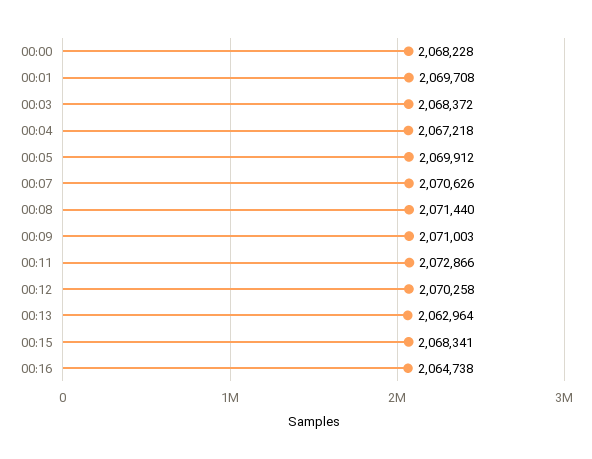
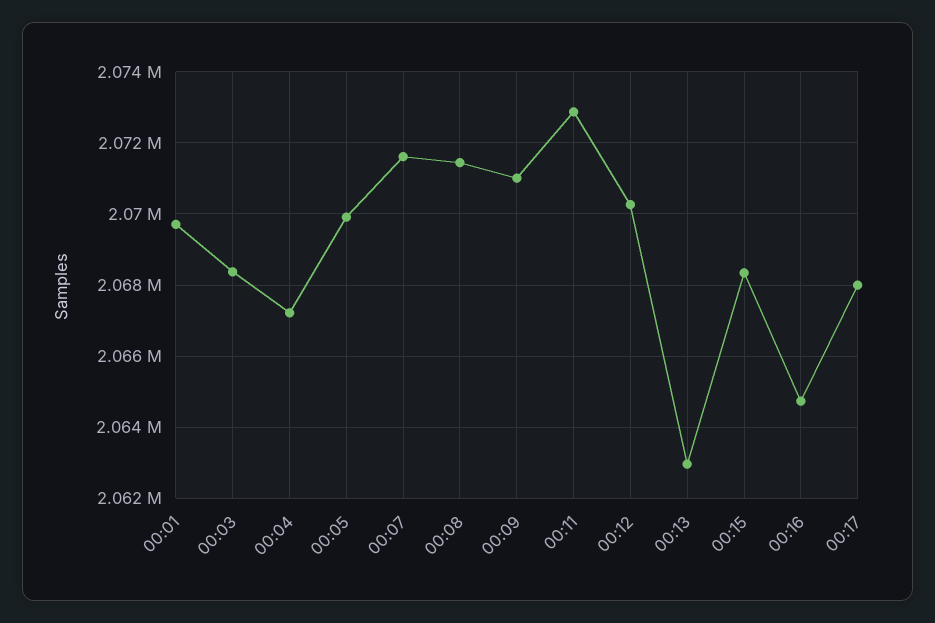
00:00: 2068228 -> none
00:07: 2070626 -> 2071600
00:17: none -> 2068000

